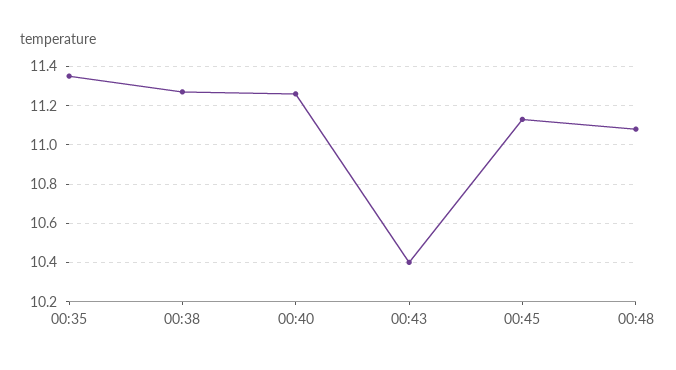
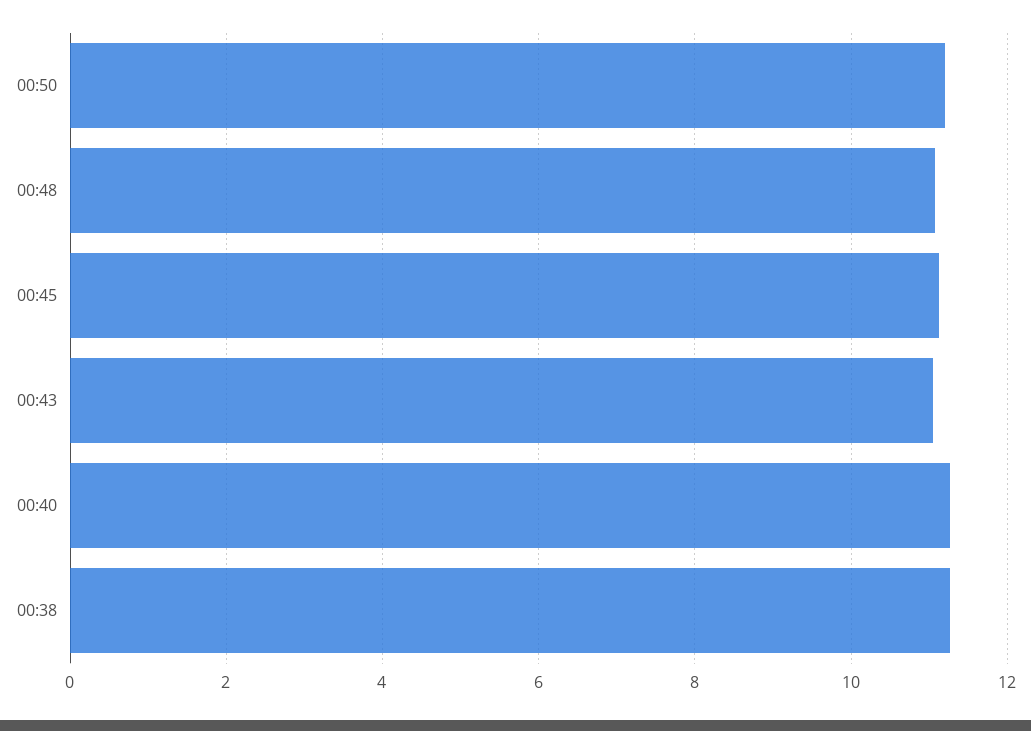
00:35: 11.35 -> none
00:43: 10.4 -> 11
00:50: none -> 11.2

